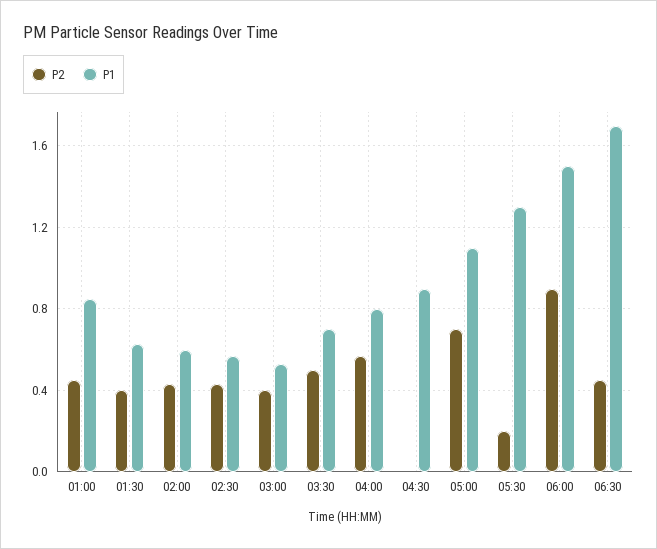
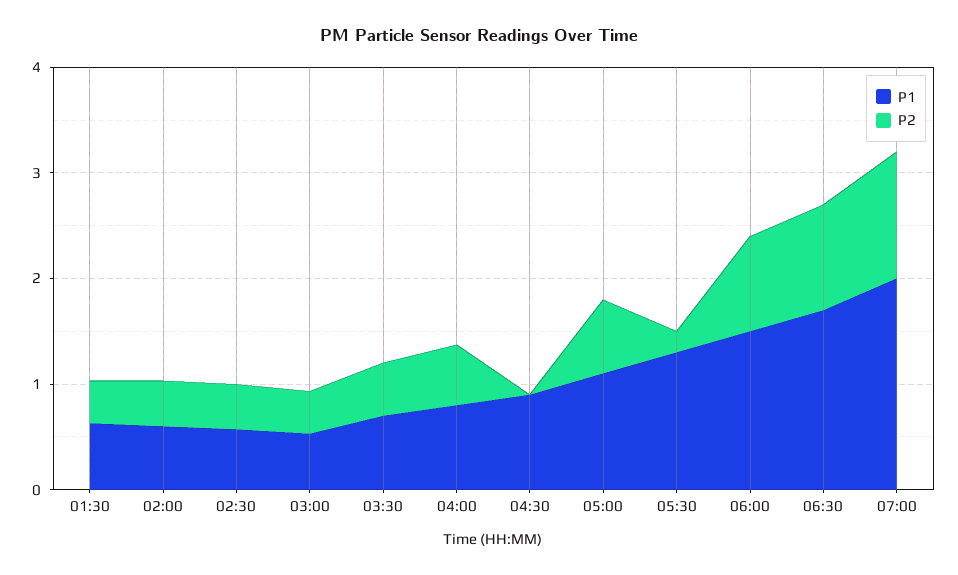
P2, 01:00: 0.45 -> none
P1, 01:00: 0.85 -> none
P2, 06:30: 0.45 -> 1
P1, 07:00: none -> 2
P2, 07:00: none -> 1.2

